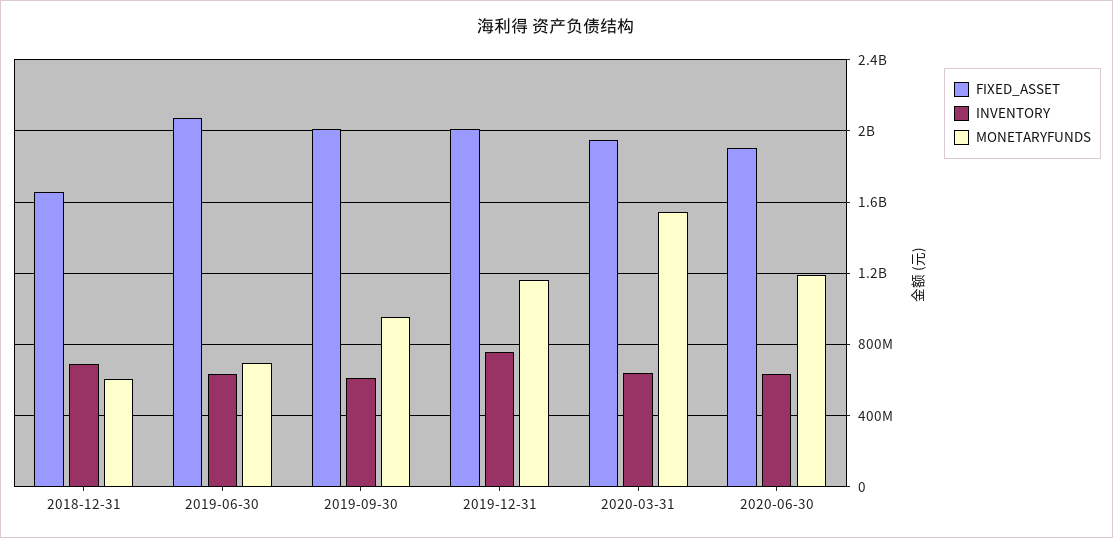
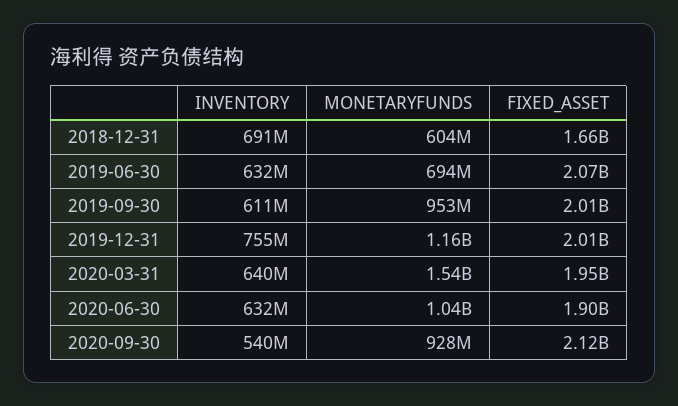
MONETARYFUNDS, 2020-06-30: 1200000000 -> 1040000000
INVENTORY, 2020-09-30: none -> 540000000
MONETARYFUNDS, 2020-09-30: none -> 928000000
FIXED_ASSET, 2020-09-30: none -> 2120000000

